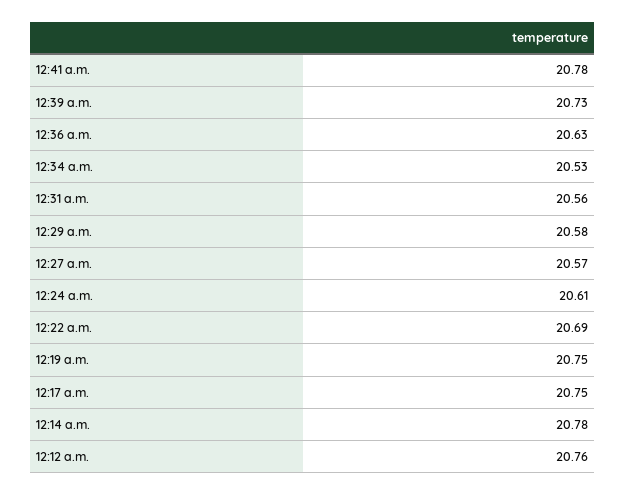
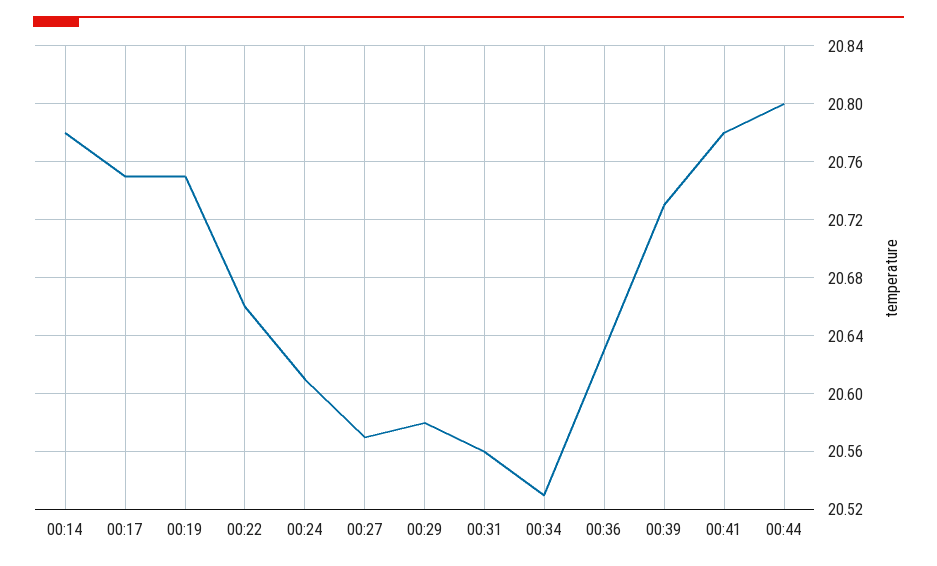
12:22 a.m.: 20.69 -> 20.66
12:12 a.m.: 20.76 -> none
00:44: none -> 20.8

